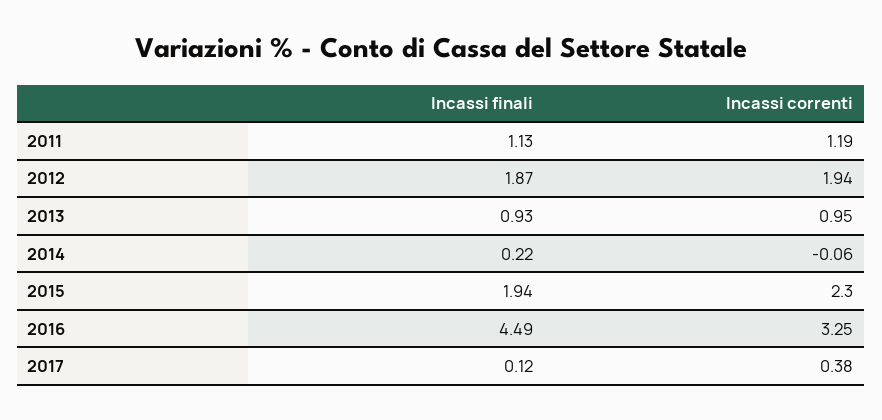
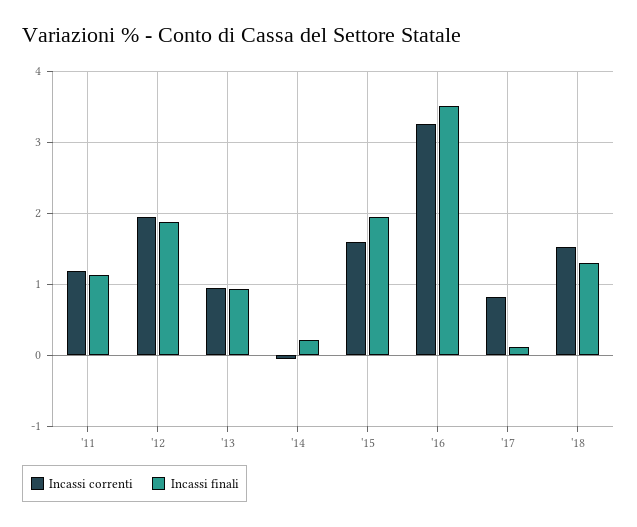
Incassi correnti, 2015: 2.3 -> 1.6
Incassi finali, 2016: 4.49 -> 3.5
Incassi correnti, 2017: 0.38 -> 0.8
Incassi correnti, '18: none -> 1.5
Incassi finali, '18: none -> 1.3

